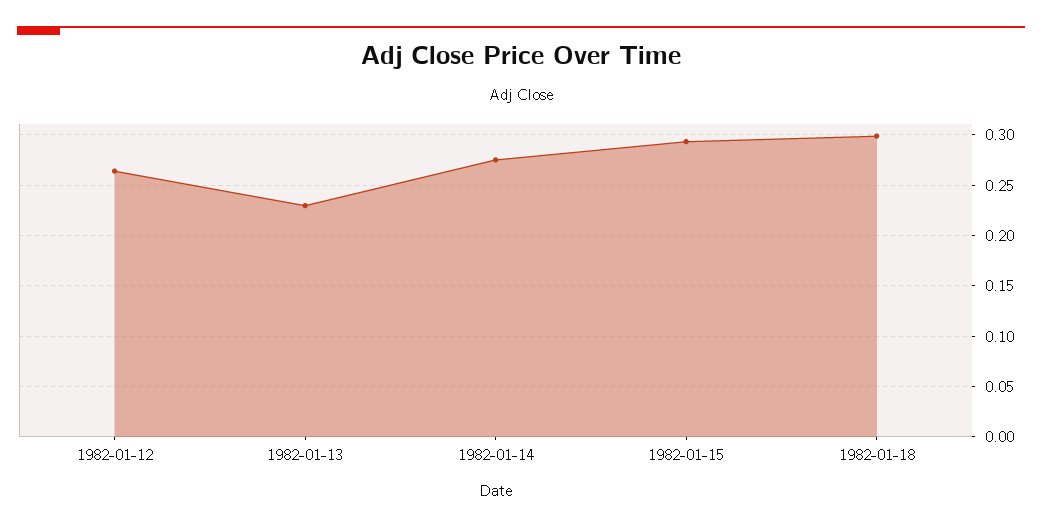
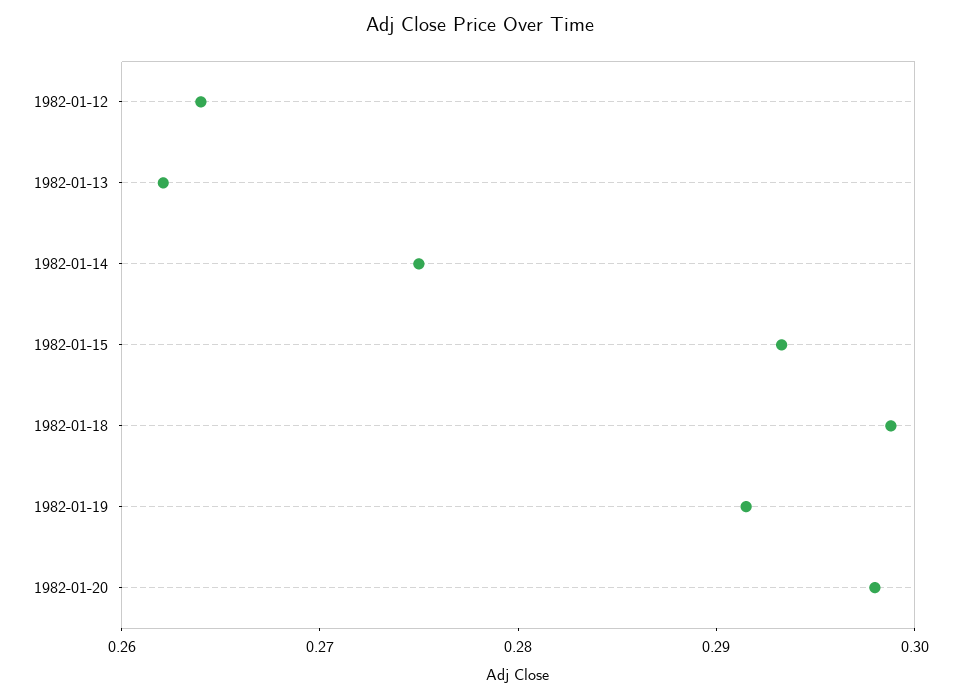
1982-01-13: 0.23 -> 0.262
1982-01-19: none -> 0.292
1982-01-20: none -> 0.298

